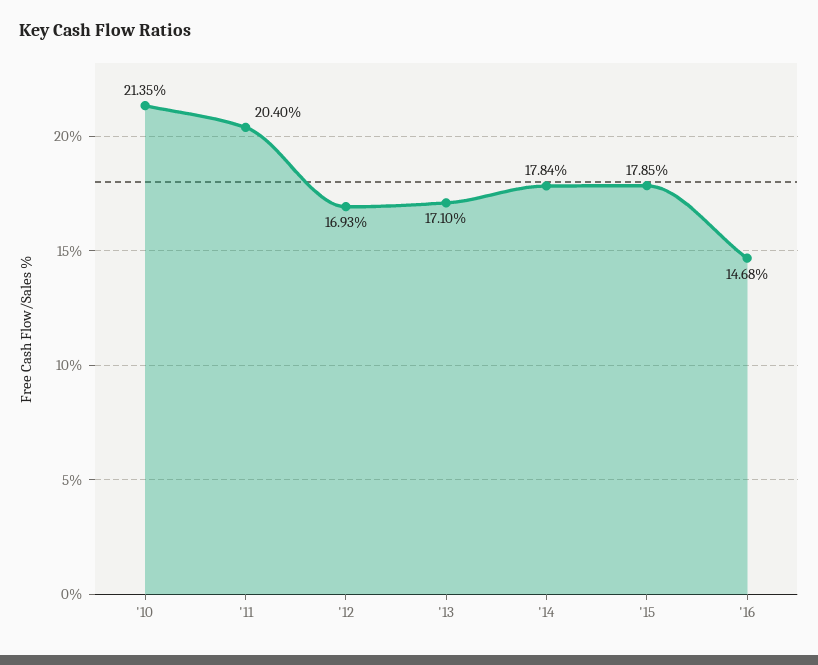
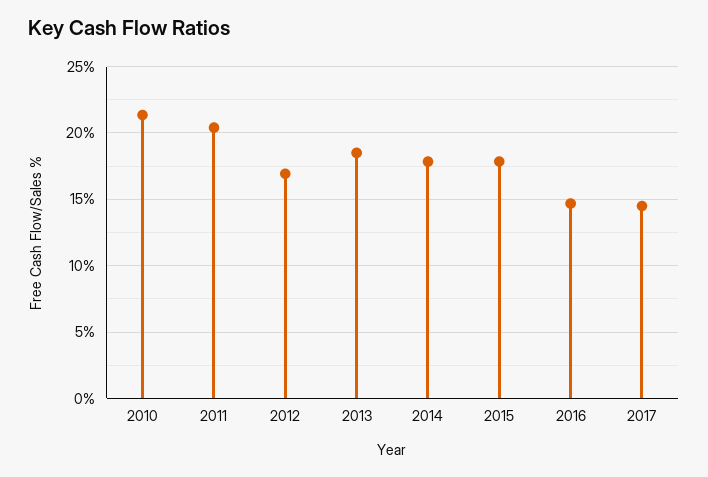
'13: 17.1 -> 18.5
2017: none -> 14.5

